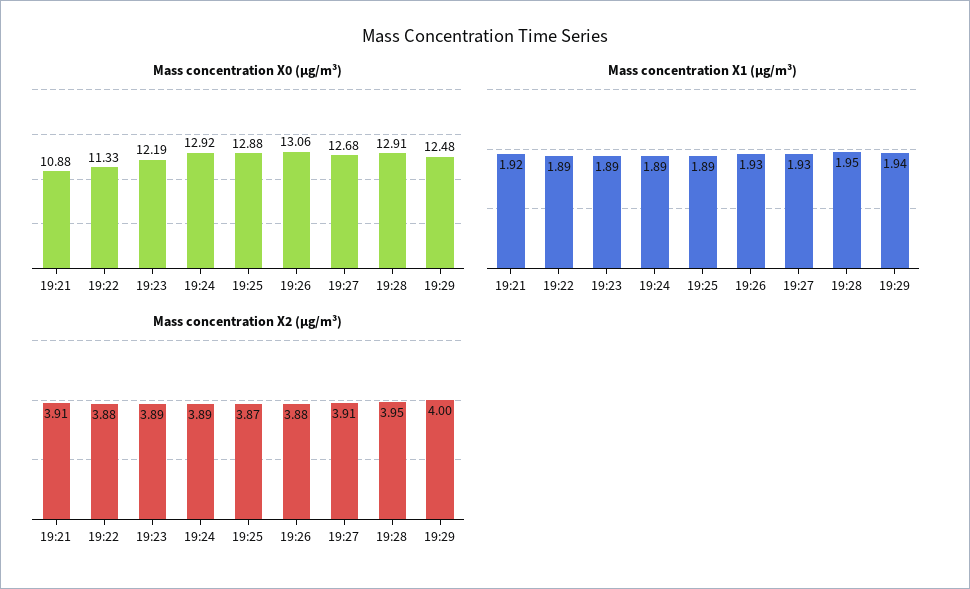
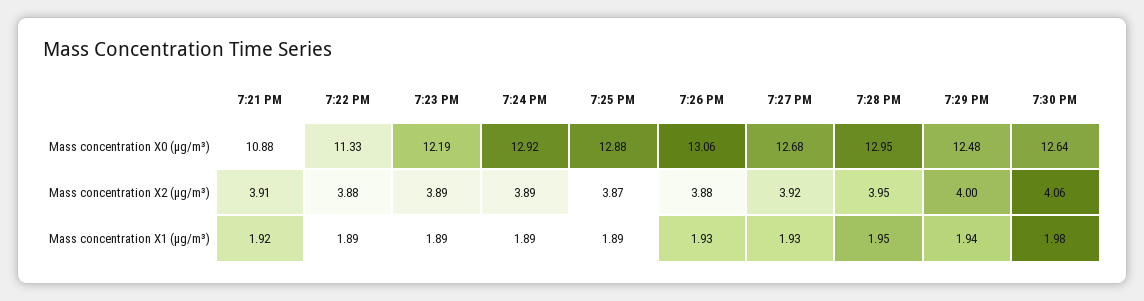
Mass concentration X0 (μg/m³), 19:28: 12.91 -> 12.95
Mass concentration X2 (μg/m³), 19:27: 3.91 -> 3.92
Mass concentration X0 (μg/m³), 7:30 PM: none -> 12.64
Mass concentration X2 (μg/m³), 7:30 PM: none -> 4.06
Mass concentration X1 (μg/m³), 7:30 PM: none -> 1.98

